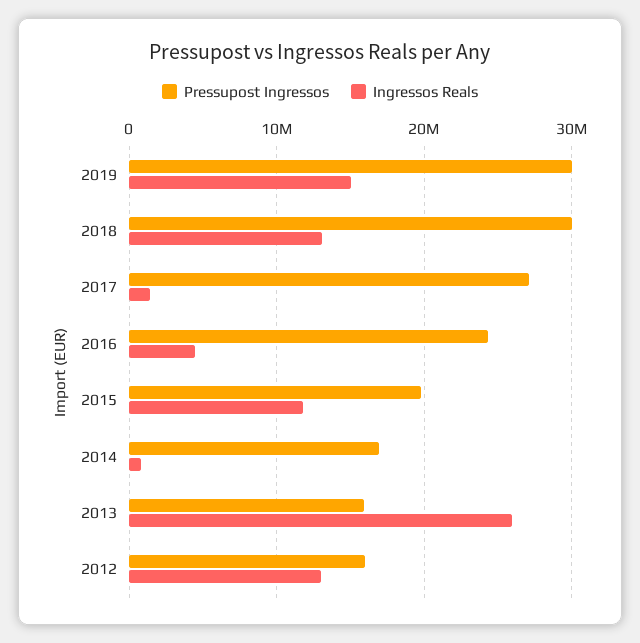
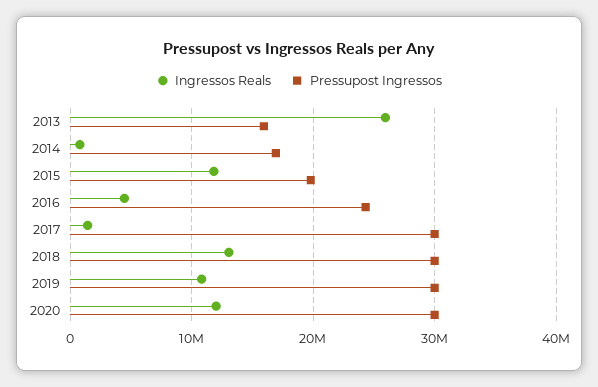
Ingressos Reals, 2019: 15000000 -> 11000000
Pressupost Ingressos, 2017: 27000000 -> 30000000
Pressupost Ingressos, 2012: 16000000 -> none
Ingressos Reals, 2012: 13000000 -> none
Ingressos Reals, 2020: none -> 12000000
Pressupost Ingressos, 2020: none -> 30000000

